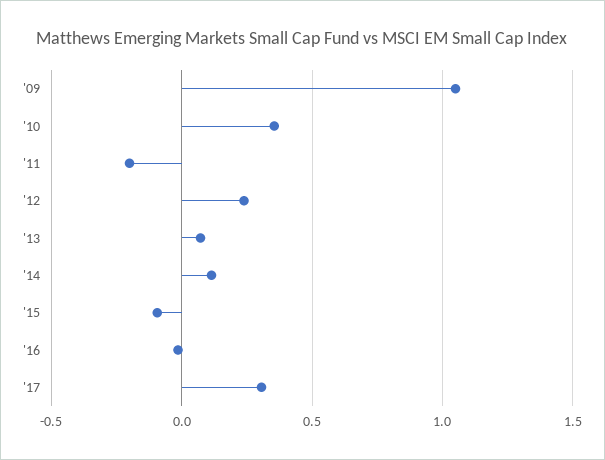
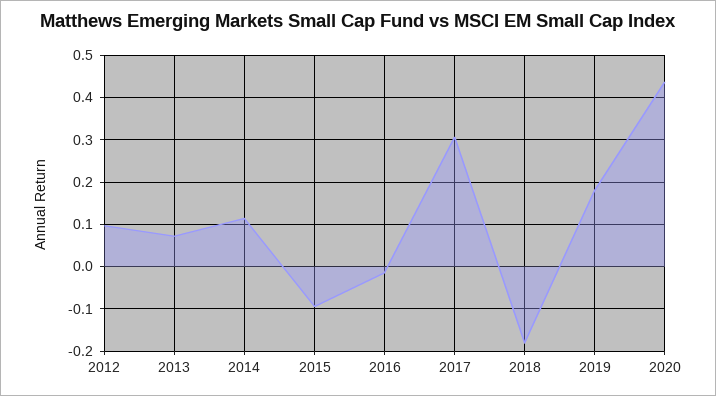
'09: 1.05 -> none
'10: 0.35 -> none
'11: -0.2 -> none
'12: 0.25 -> 0.1
2018: none -> -0.18
2019: none -> 0.18
2020: none -> 0.44

